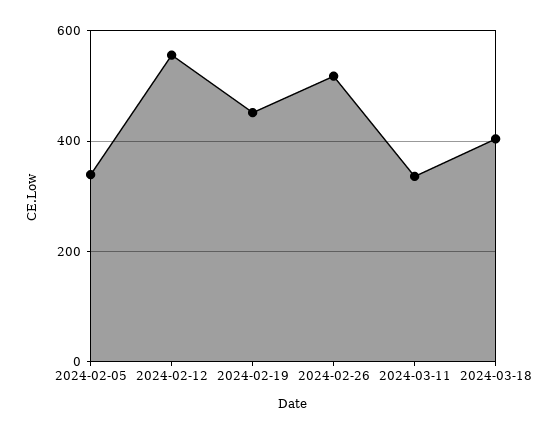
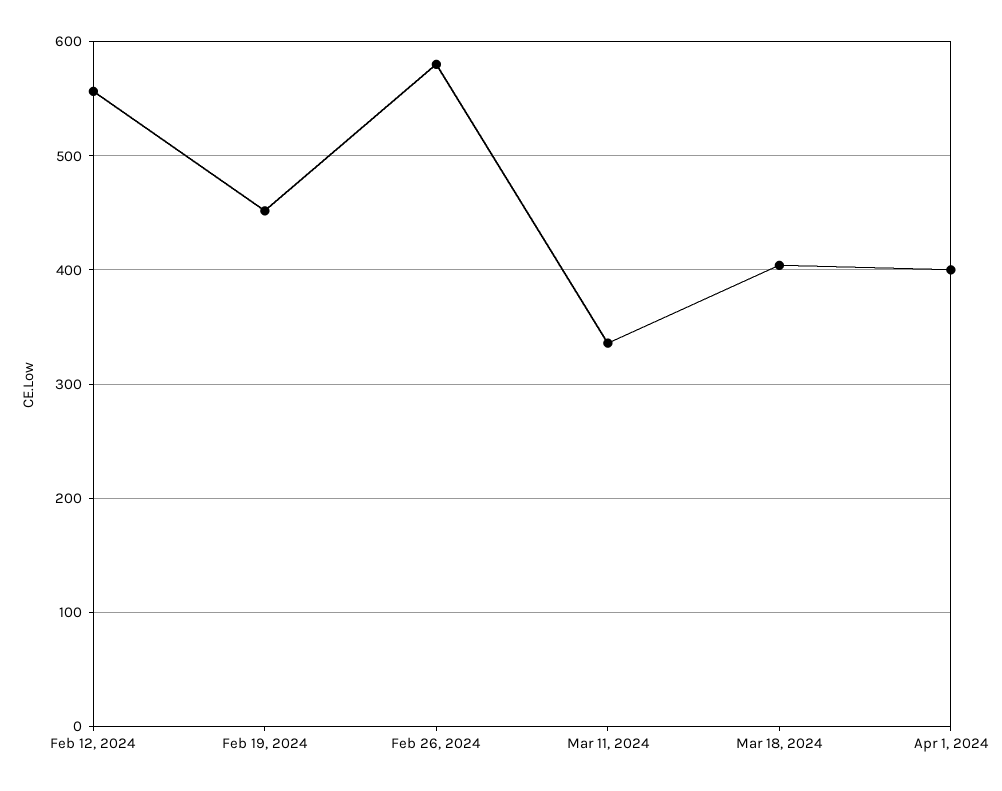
2024-02-05: 340 -> none
2024-02-26: 520 -> 580
Apr 1, 2024: none -> 400

